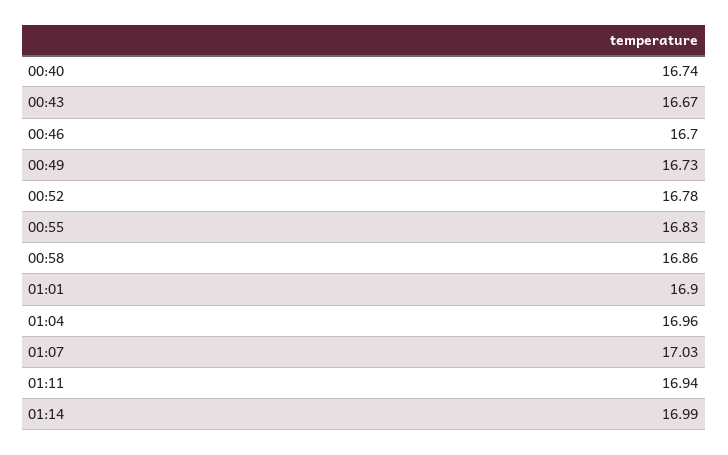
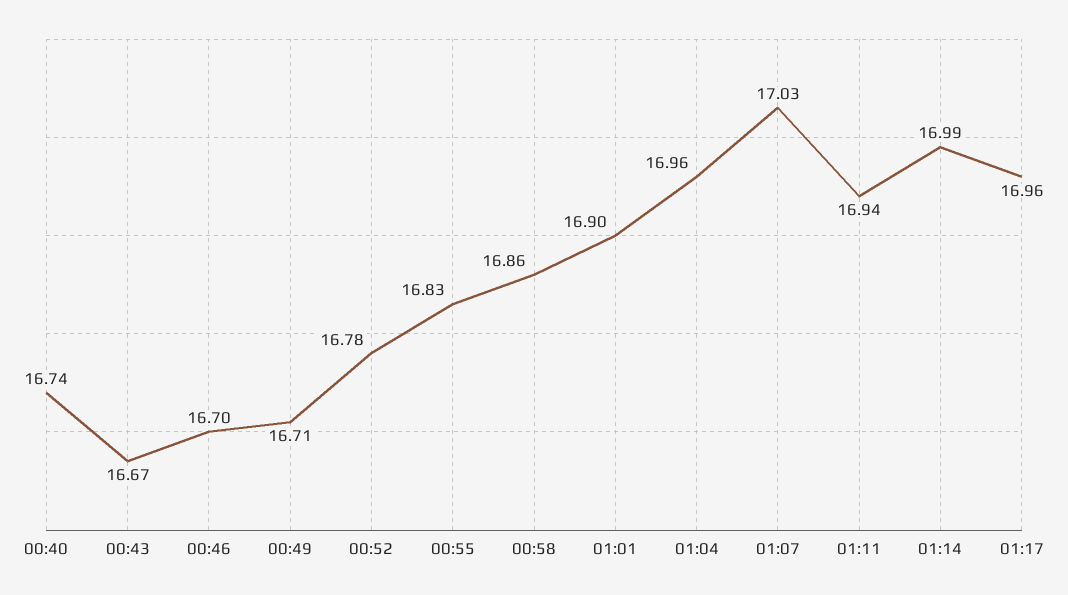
00:49: 16.73 -> 16.71
01:17: none -> 16.96

